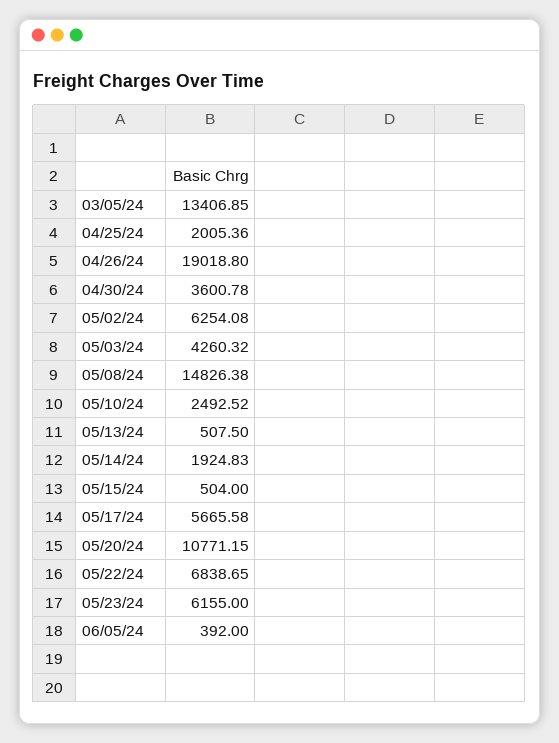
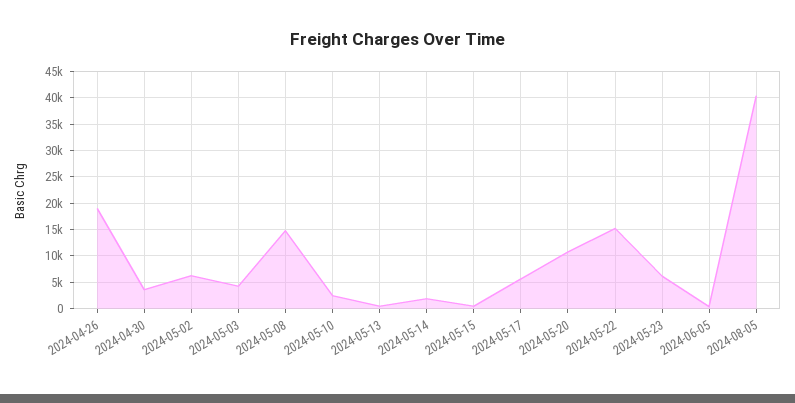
03/05/24: 13406.85 -> none
04/25/24: 2005.36 -> none
05/22/24: 6838.65 -> 15000
2024-08-05: none -> 40000

